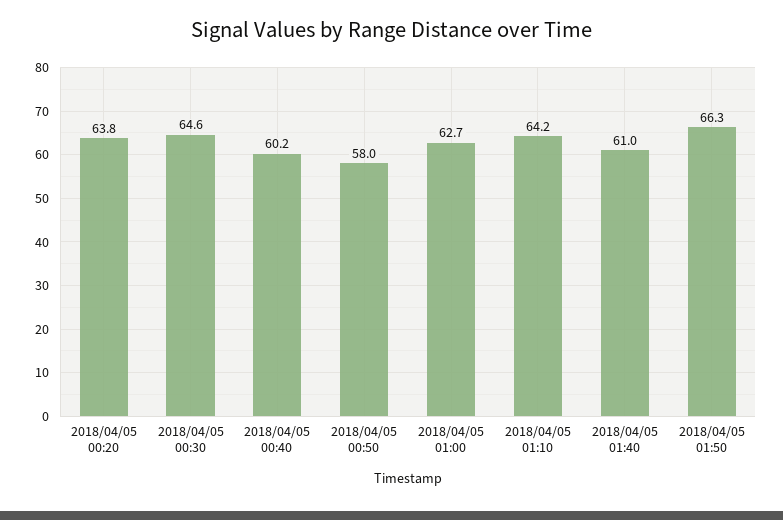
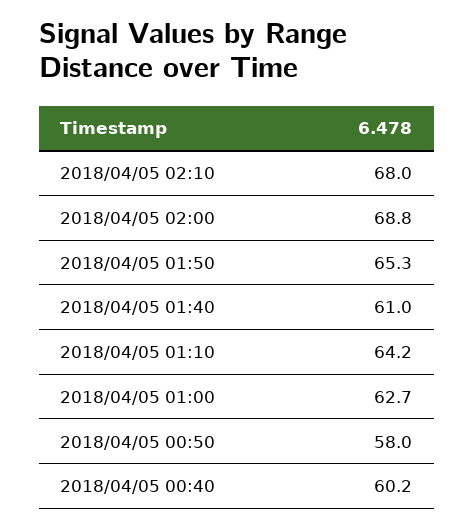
2018/04/05 00:20: 63.8 -> none
2018/04/05 00:30: 64.6 -> none
2018/04/05 01:50: 66.3 -> 65.3
2018/04/05 02:10: none -> 68
2018/04/05 02:00: none -> 68.8

